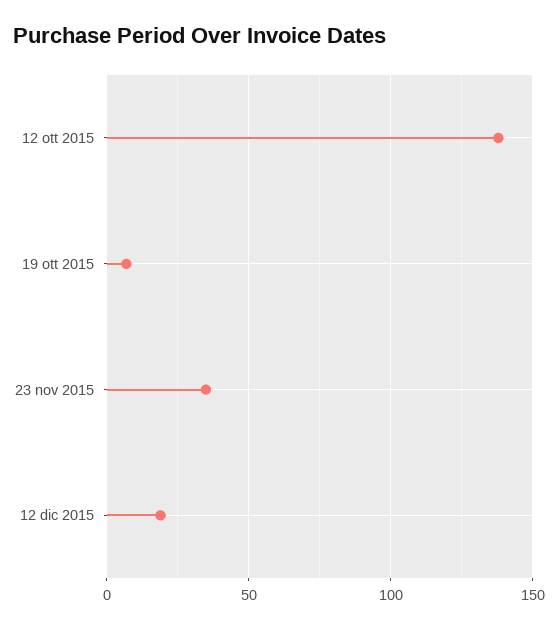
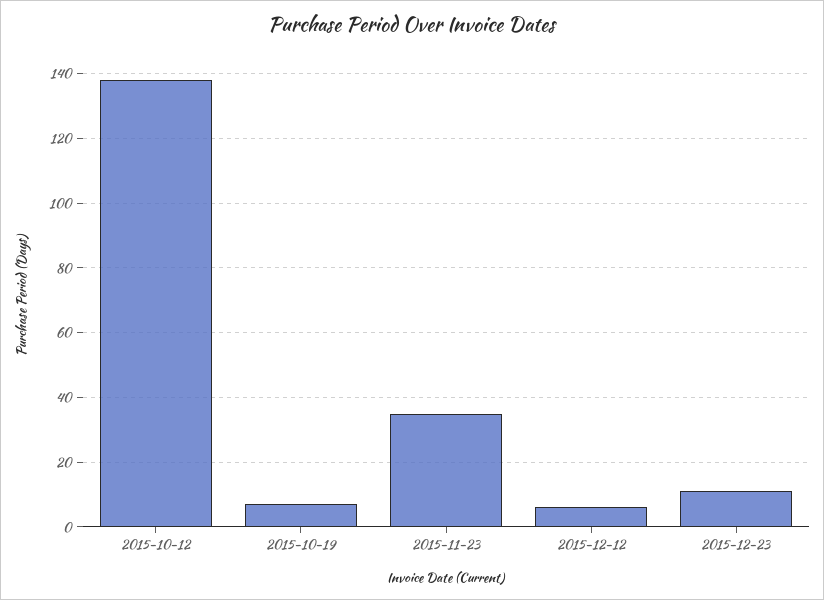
12 dic 2015: 20 -> 5
2015-12-23: none -> 10

